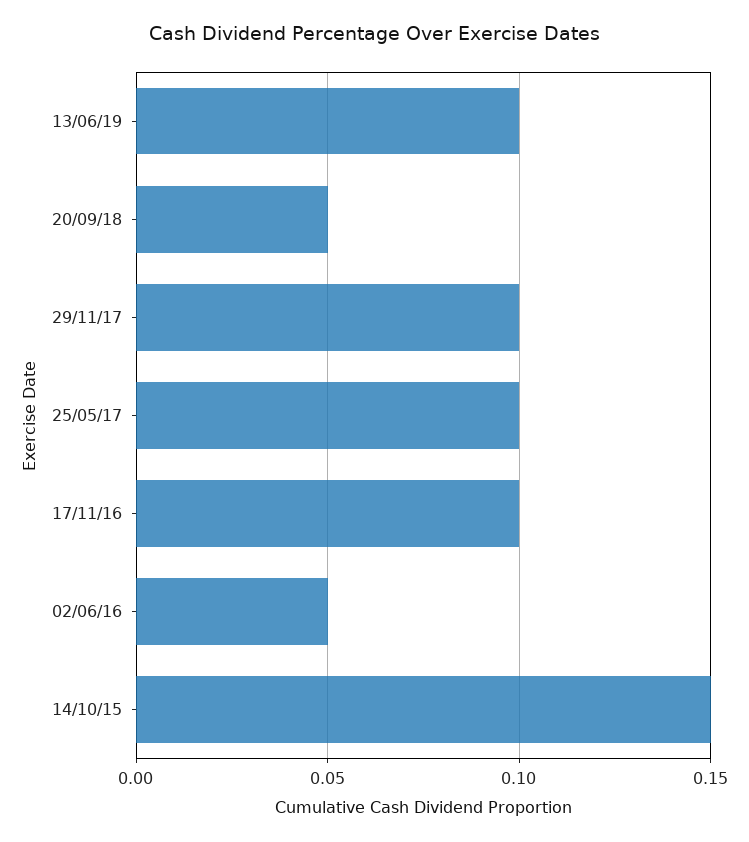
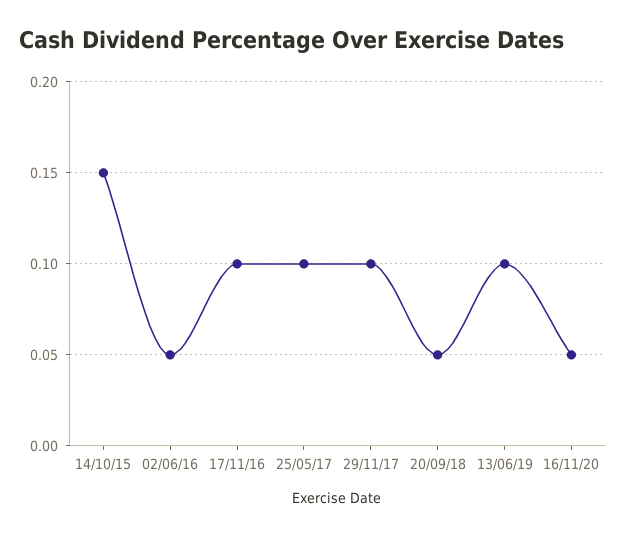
16/11/20: none -> 0.05

